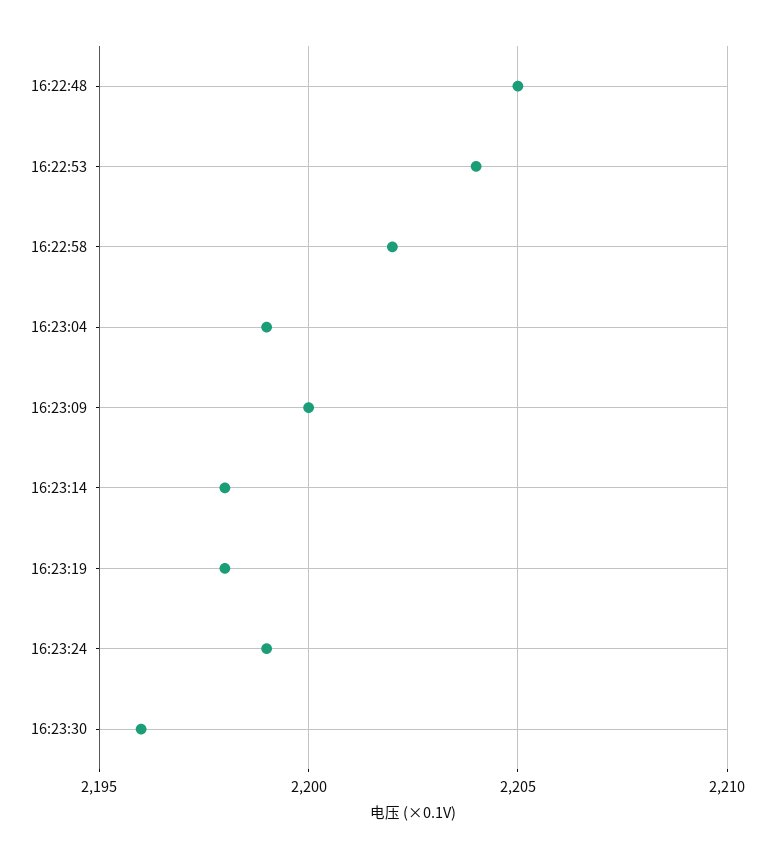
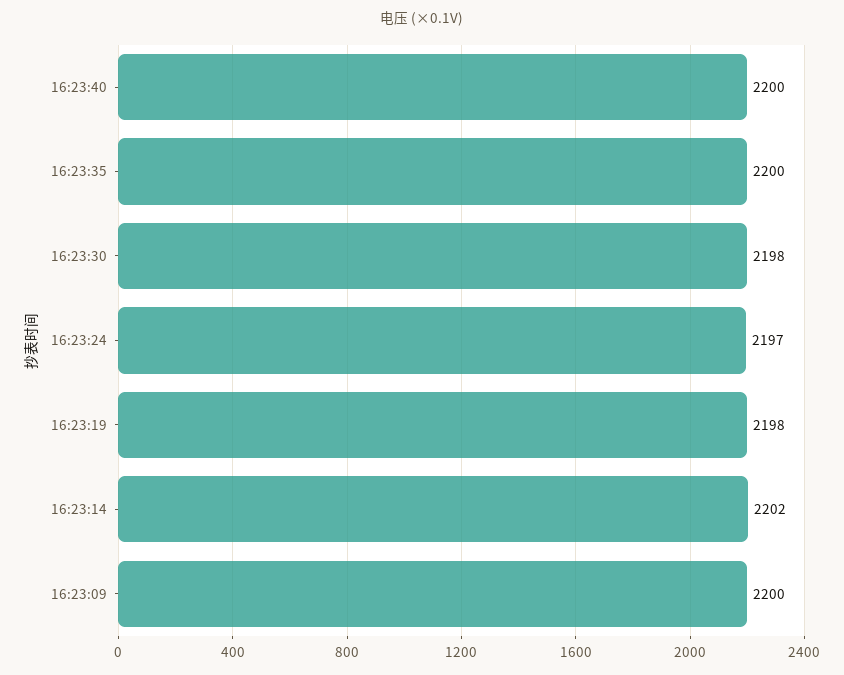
16:22:48: 2205 -> none
16:22:53: 2204 -> none
16:22:58: 2202 -> none
16:23:04: 2199 -> none
16:23:14: 2198 -> 2202
16:23:24: 2199 -> 2197
16:23:30: 2196 -> 2198
16:23:40: none -> 2200
16:23:35: none -> 2200

